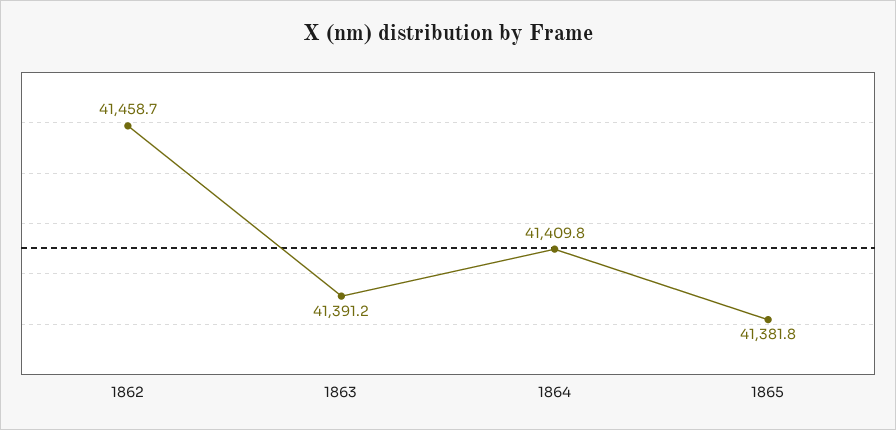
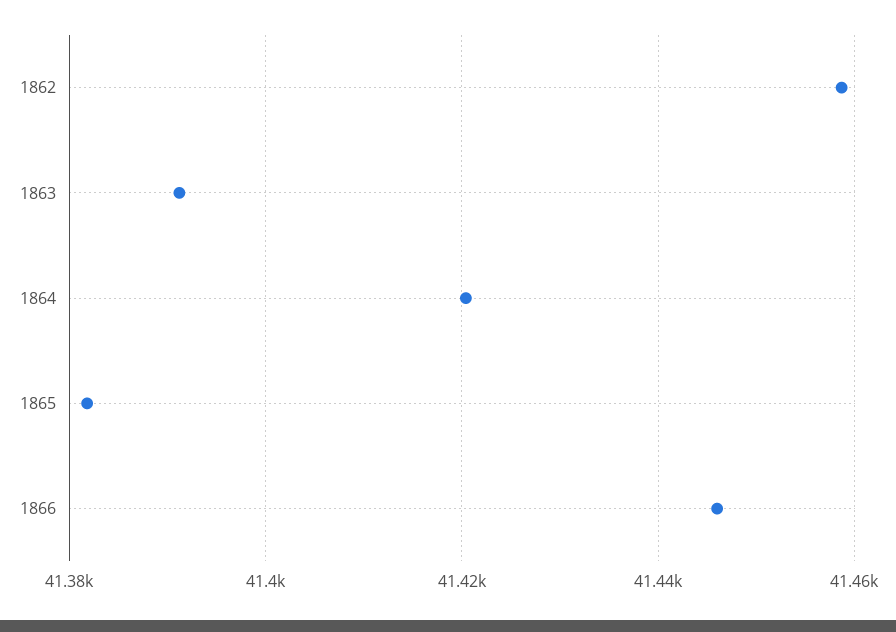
1864: 41409.8 -> 41420
1866: none -> 41446

